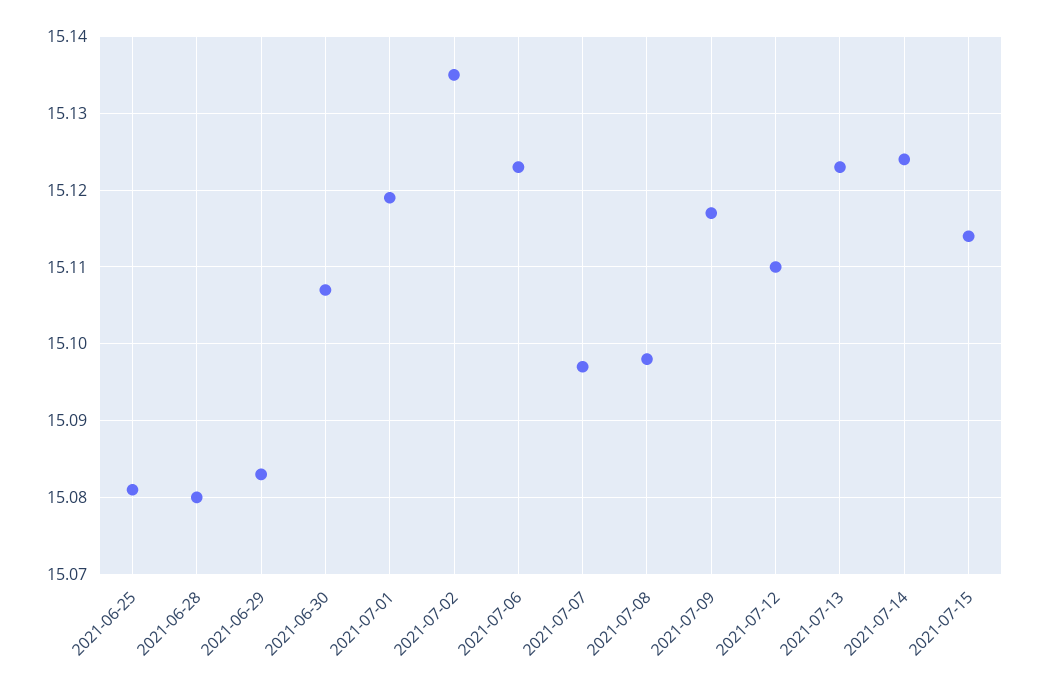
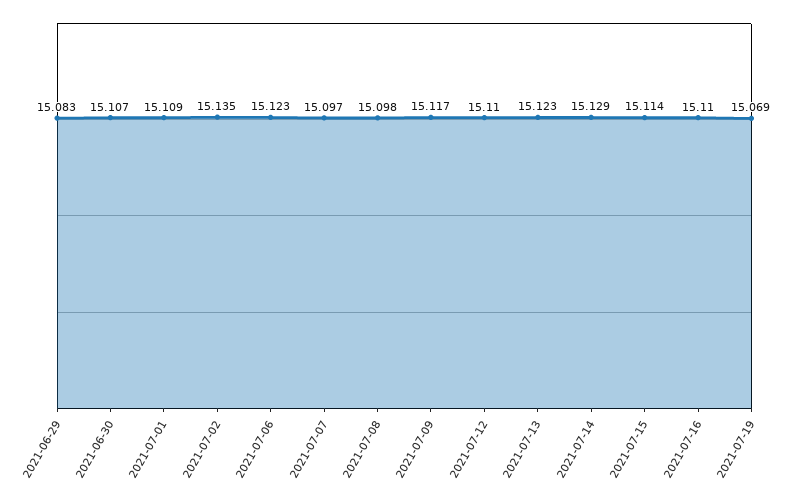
2021-06-25: 15.081 -> none
2021-06-28: 15.08 -> none
2021-07-01: 15.119 -> 15.109
2021-07-14: 15.124 -> 15.129
2021-07-16: none -> 15.11
2021-07-19: none -> 15.069

